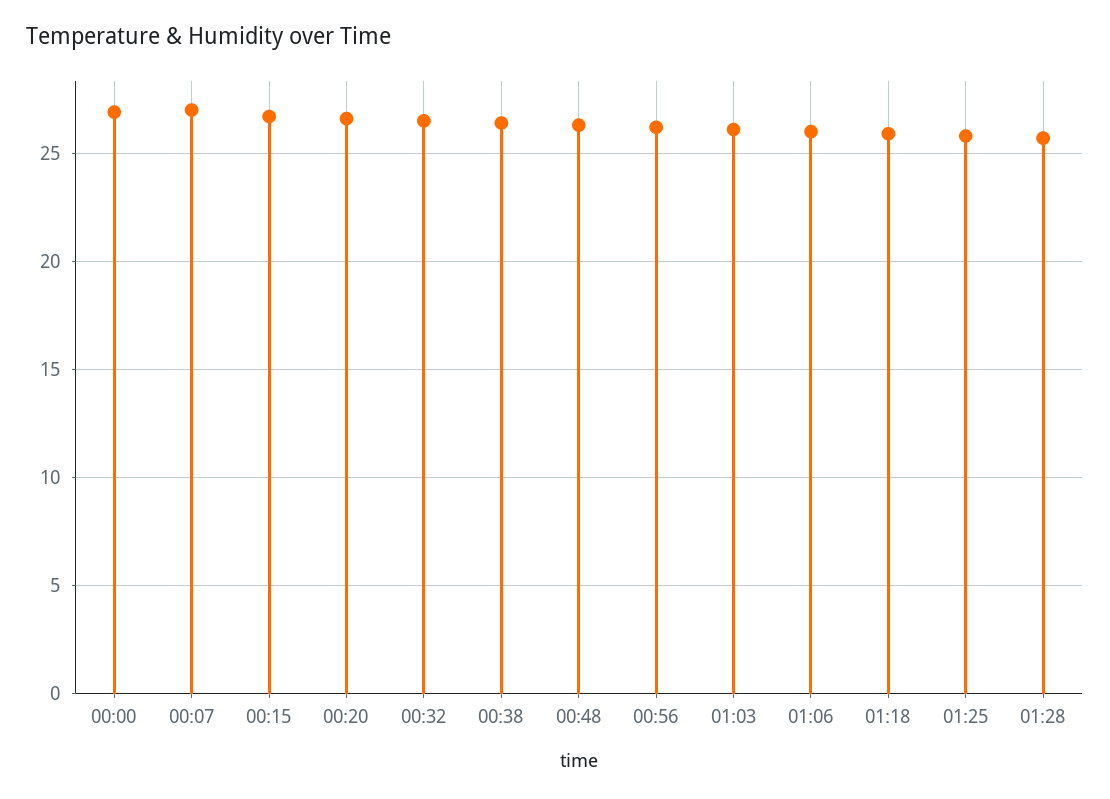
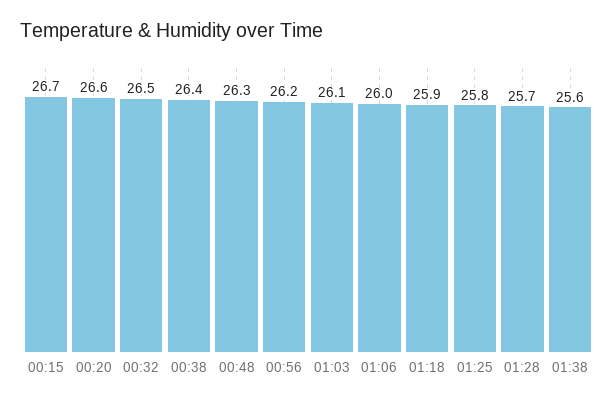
00:00: 27 -> none
00:07: 27 -> none
01:38: none -> 25.6

